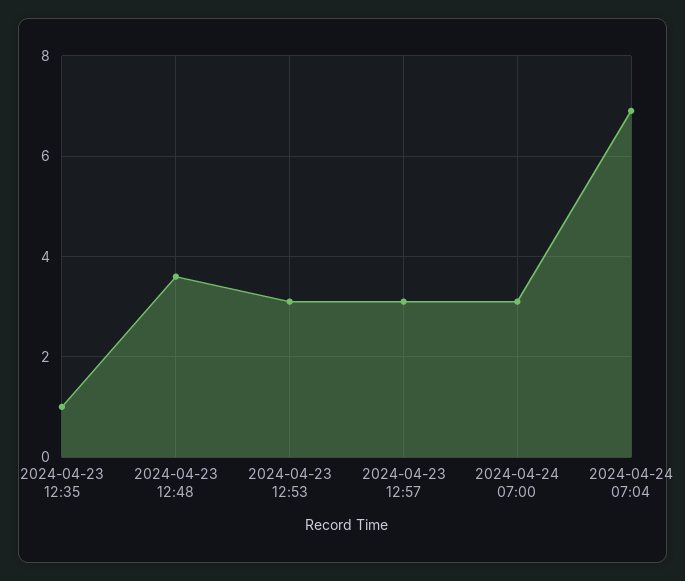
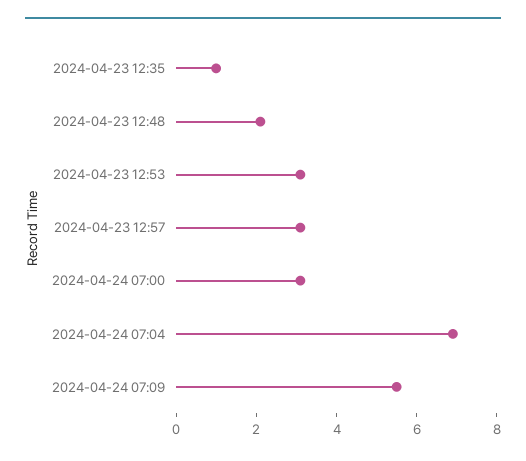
2024-04-23 12:48: 3.5 -> 2
2024-04-24 07:09: none -> 5.5

